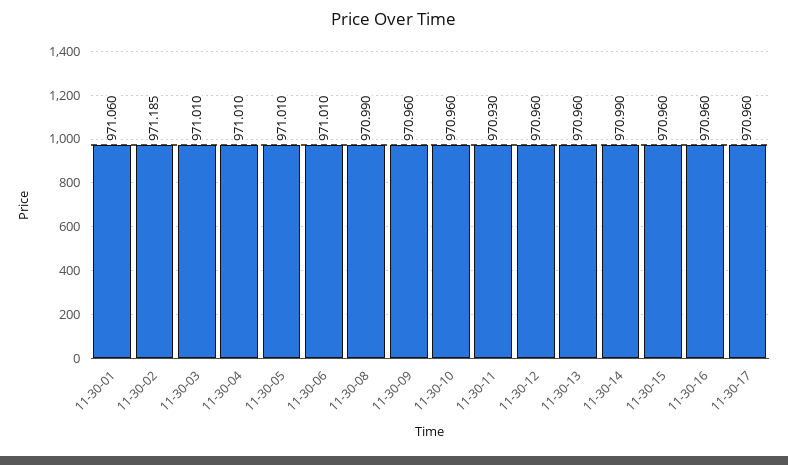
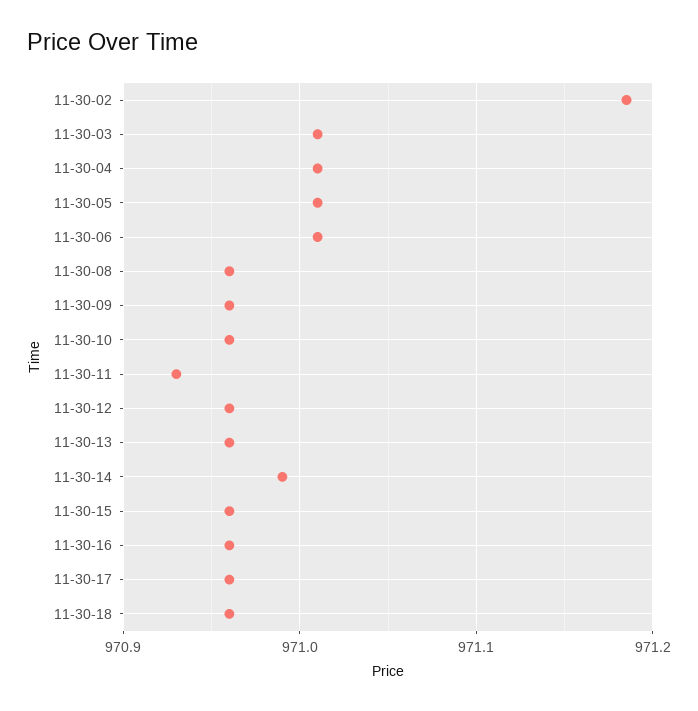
11-30-01: 971.06 -> none
11-30-08: 970.99 -> 970.96
11-30-18: none -> 970.96

